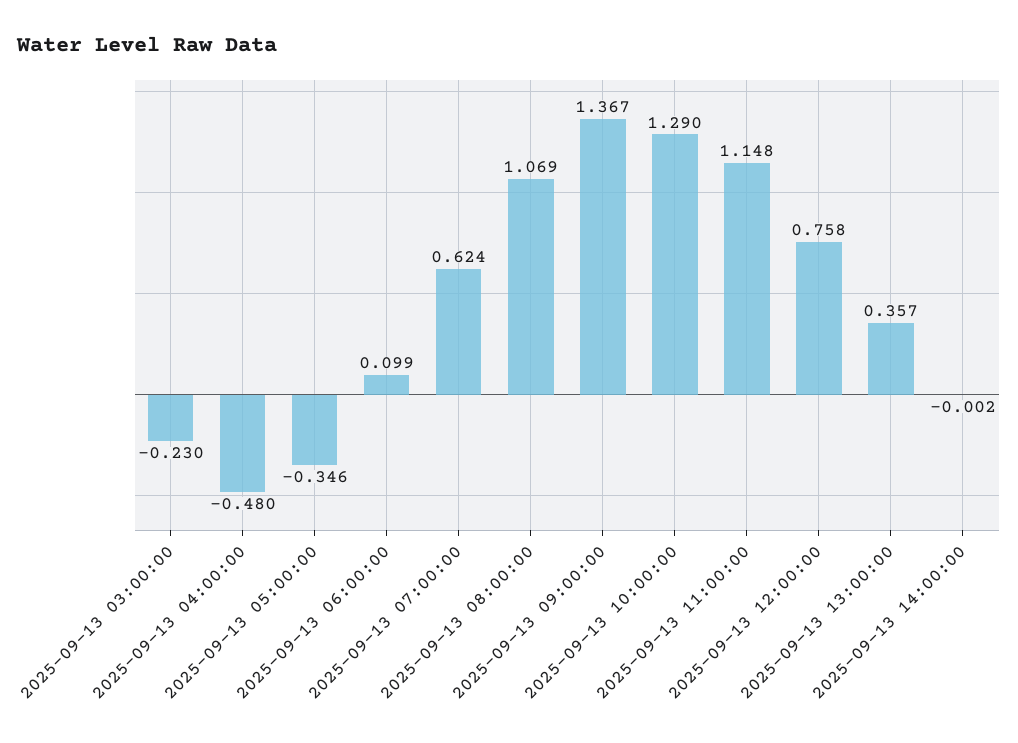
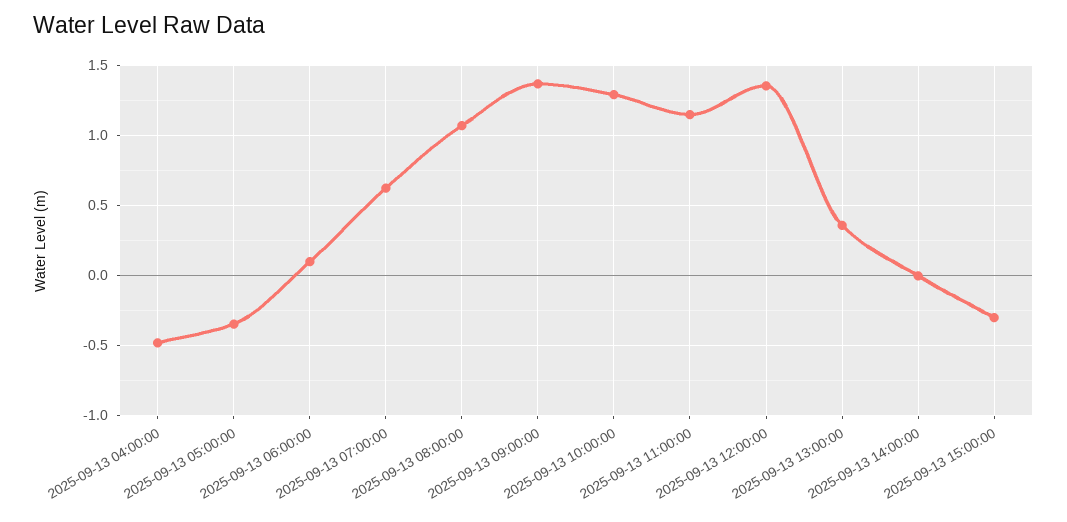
2025-09-13 03:00:00: -0.23 -> none
2025-09-13 12:00:00: 0.758 -> 1.35
2025-09-13 15:00:00: none -> -0.3

